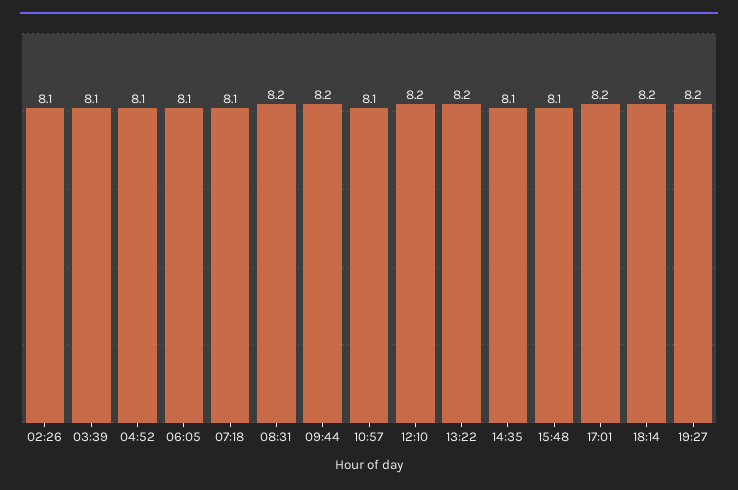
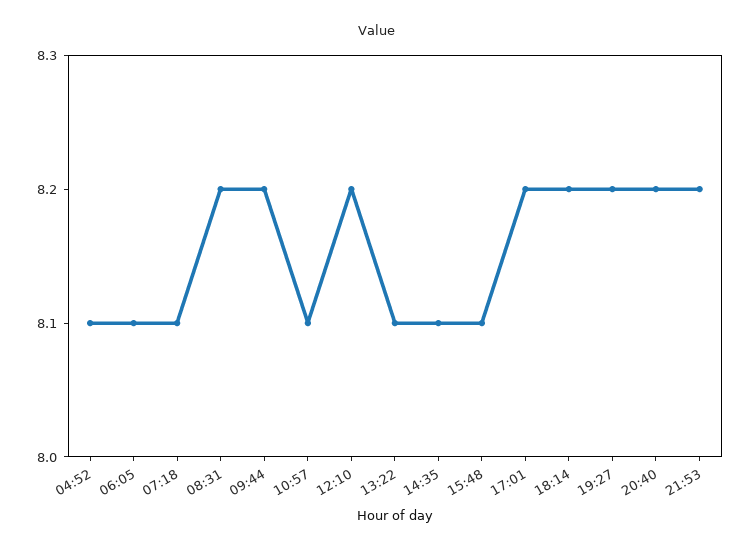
02:26: 8.1 -> none
03:39: 8.1 -> none
13:22: 8.2 -> 8.1
20:40: none -> 8.2
21:53: none -> 8.2

